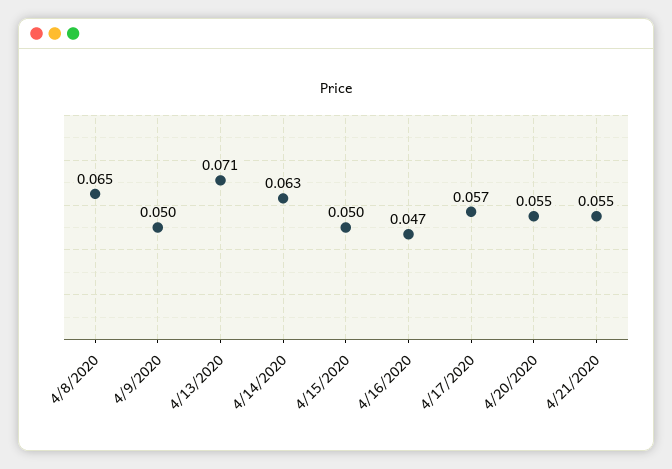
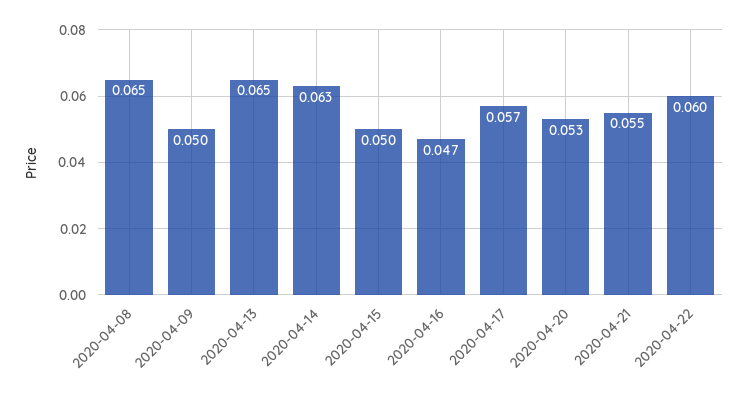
4/13/2020: 0.071 -> 0.065
4/20/2020: 0.055 -> 0.053
2020-04-22: none -> 0.06

